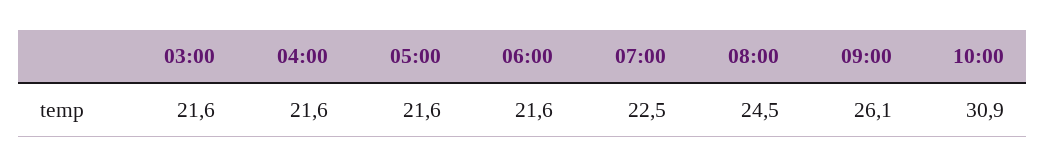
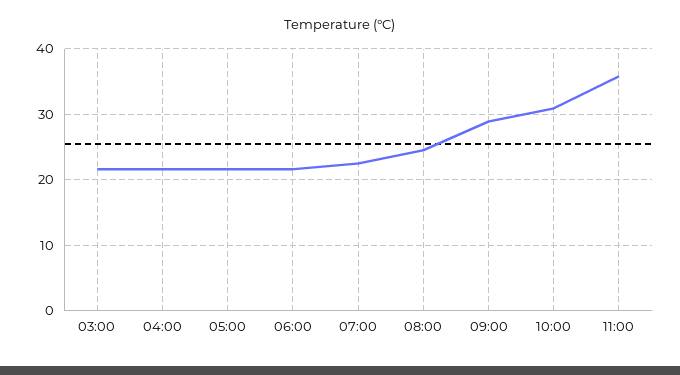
09:00: 26.1 -> 29
11:00: none -> 36

